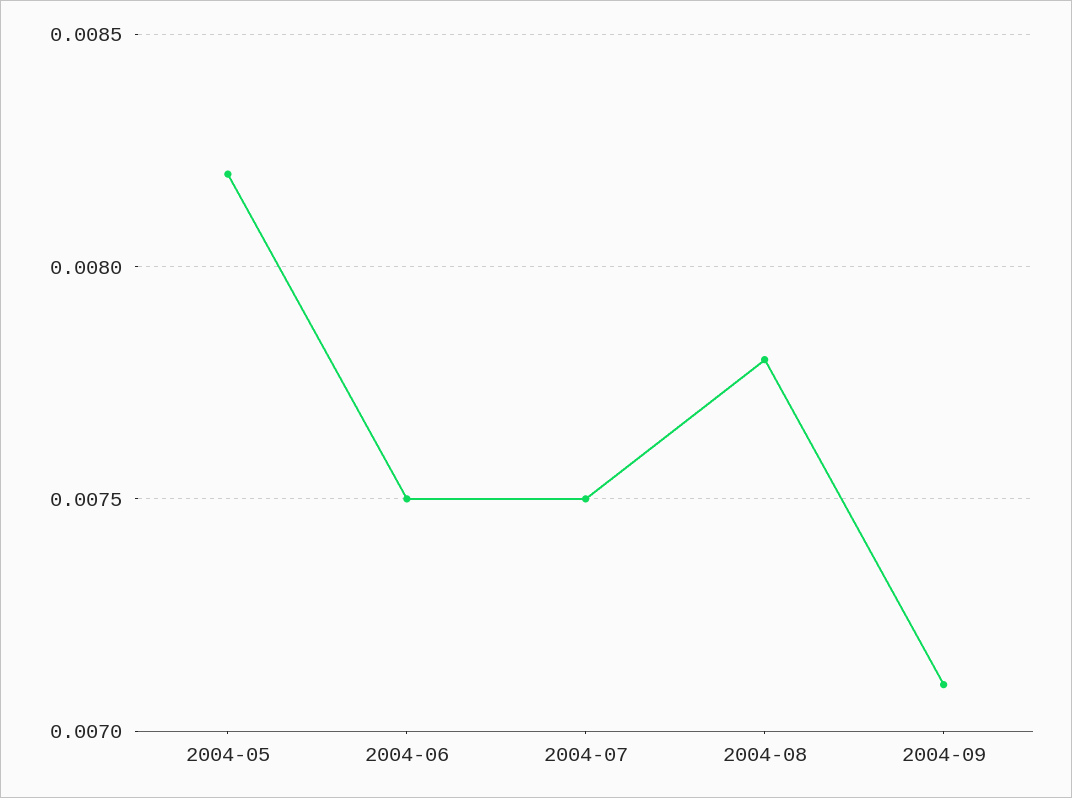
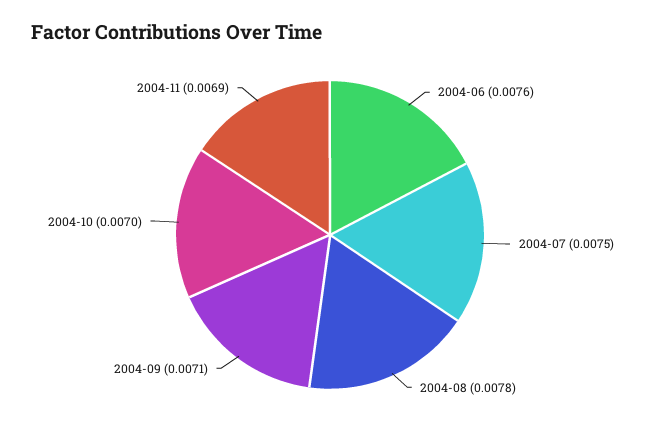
2004-05: 0.0082 -> none
2004-06: 0.0075 -> 0.0076
2004-10: none -> 0.007
2004-11: none -> 0.0069

